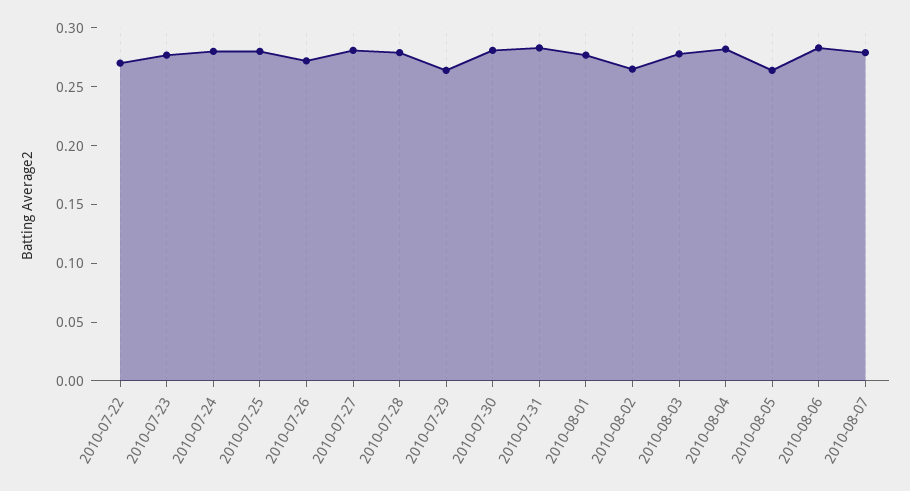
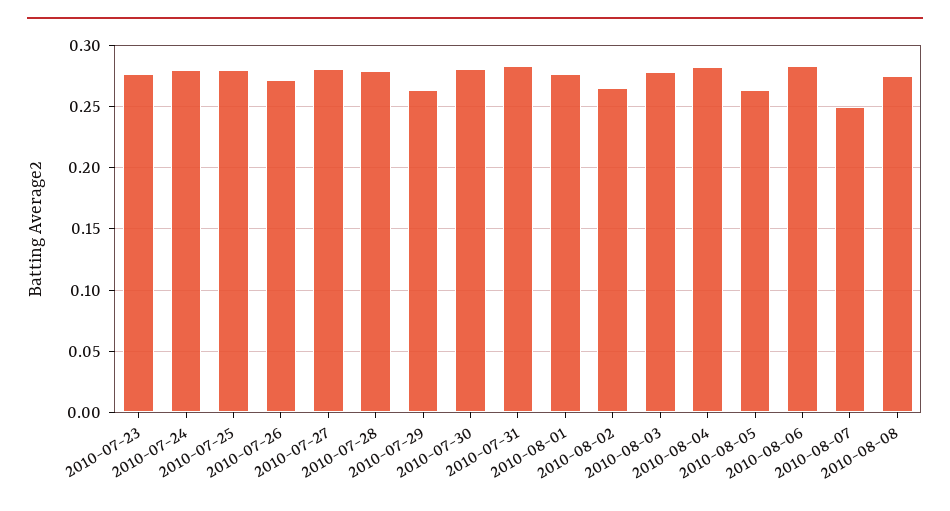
2010-07-22: 0.27 -> none
2010-08-07: 0.28 -> 0.25
2010-08-08: none -> 0.275

